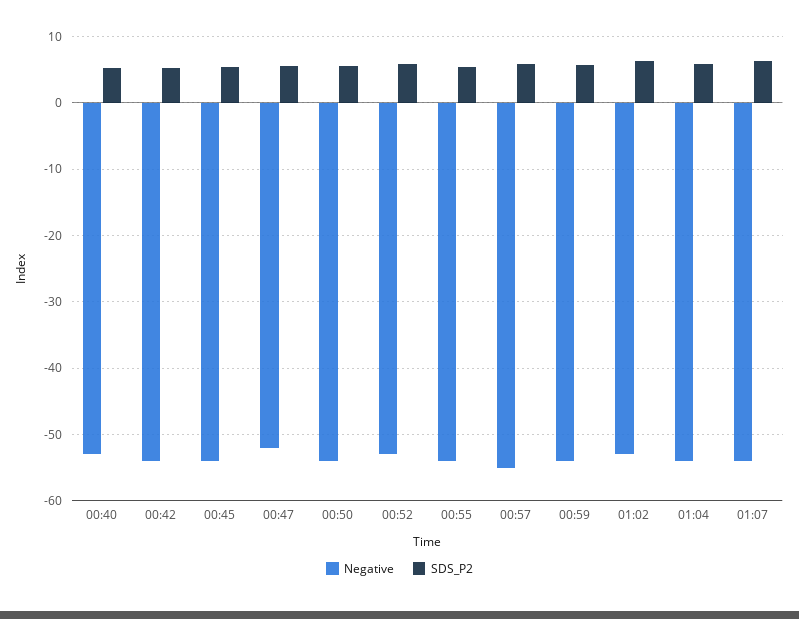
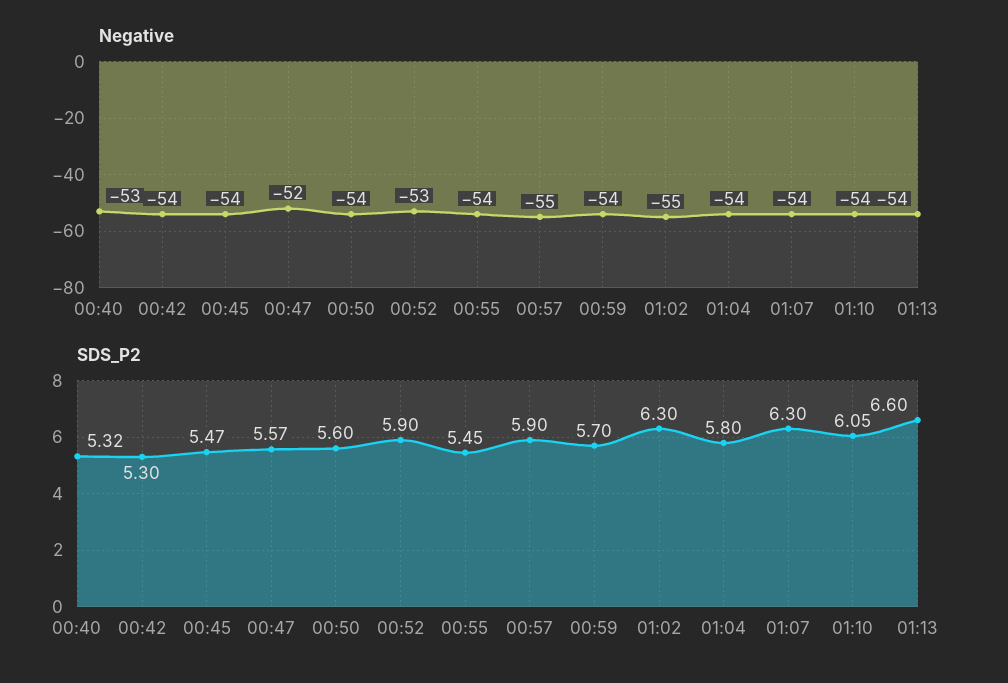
Negative, 01:02: -53 -> -55
Negative, 01:10: none -> -54
Negative, 01:13: none -> -54
SDS_P2, 01:10: none -> 6.05
SDS_P2, 01:13: none -> 6.6

